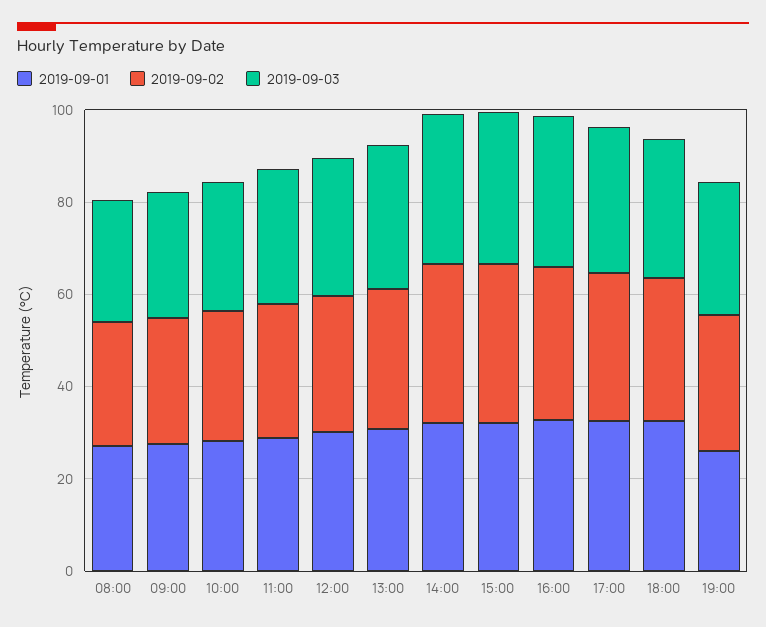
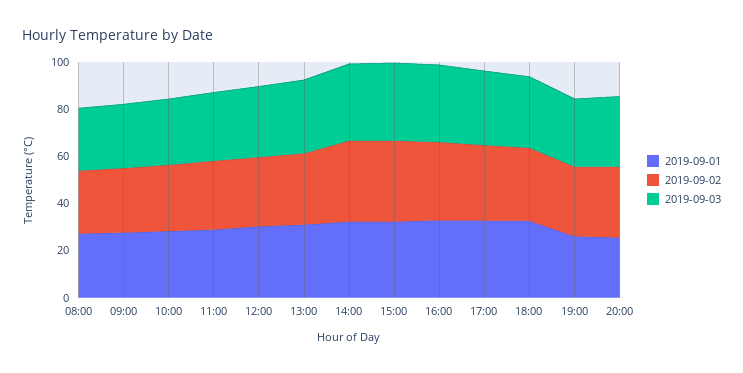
2019-09-01, 20:00: none -> 25
2019-09-02, 20:00: none -> 30
2019-09-03, 20:00: none -> 30

